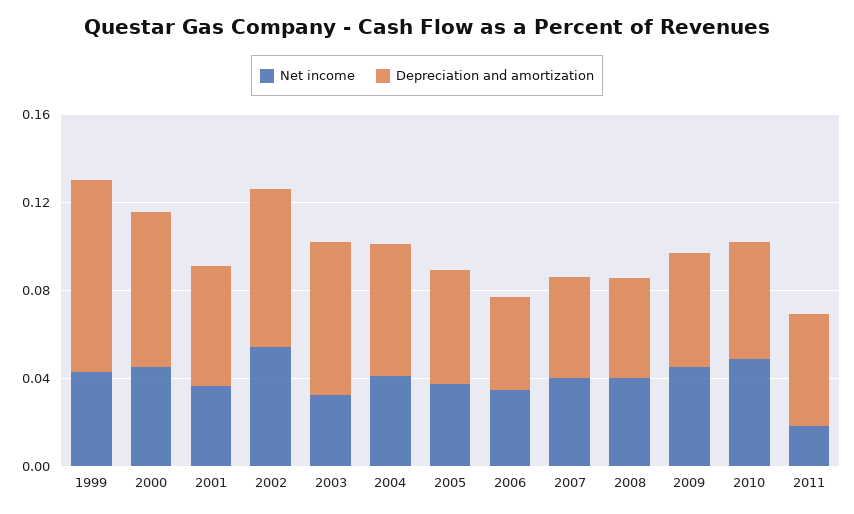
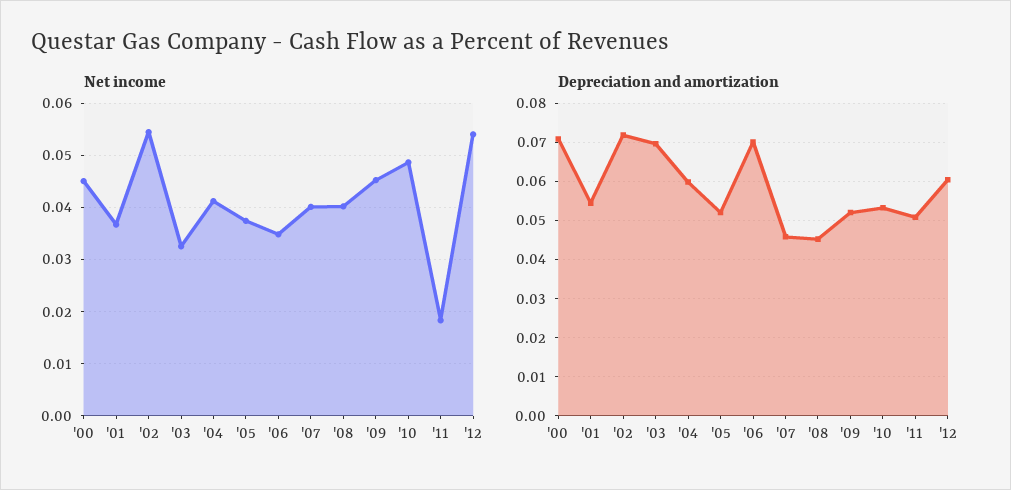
Net income, 1999: 0.04 -> none
Depreciation and amortization, 1999: 0.09 -> none
Depreciation and amortization, 2006: 0.04 -> 0.07
Net income, '12: none -> 0.054
Depreciation and amortization, '12: none -> 0.06

